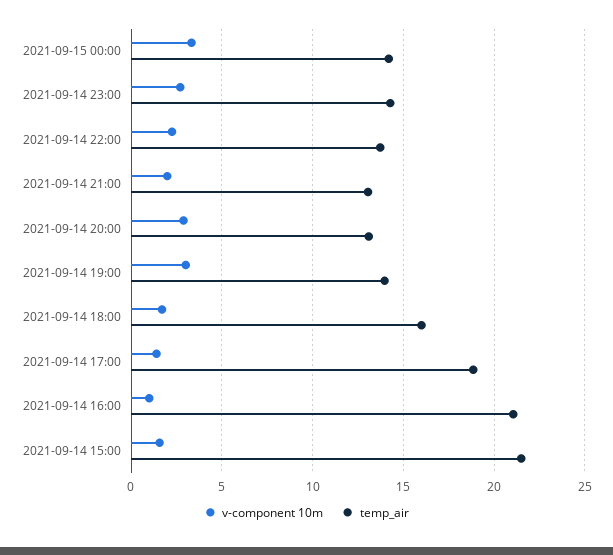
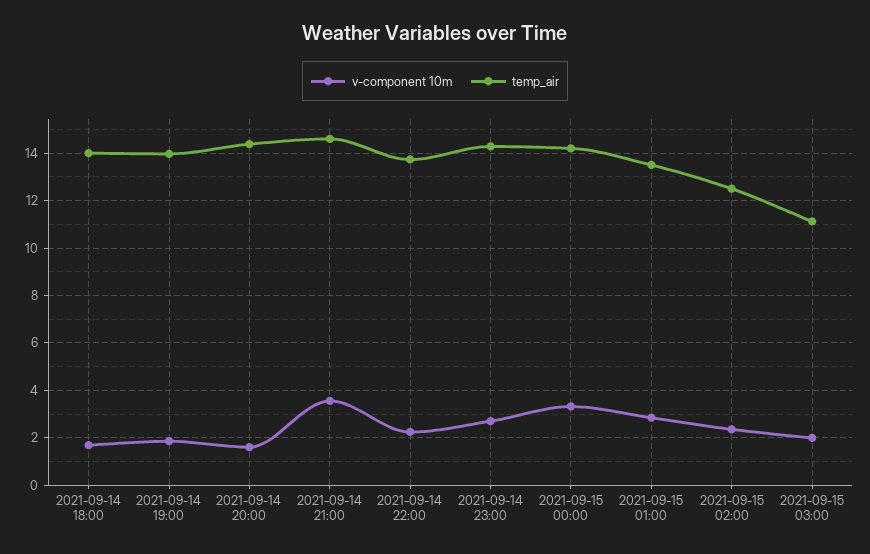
v-component 10m, 2021-09-14 21:00: 2 -> 3.5
temp_air, 2021-09-14 21:00: 13 -> 14.5
v-component 10m, 2021-09-14 20:00: 3 -> 1.5
temp_air, 2021-09-14 20:00: 13 -> 14.5
v-component 10m, 2021-09-14 19:00: 3 -> 2
temp_air, 2021-09-14 18:00: 16 -> 14
v-component 10m, 2021-09-14 17:00: 1.5 -> none
temp_air, 2021-09-14 17:00: 19 -> none
v-component 10m, 2021-09-14 16:00: 1 -> none
temp_air, 2021-09-14 16:00: 21 -> none
v-component 10m, 2021-09-14 15:00: 1.5 -> none
temp_air, 2021-09-14 15:00: 21.5 -> none
v-component 10m, 2021-09-15 01:00: none -> 3
temp_air, 2021-09-15 01:00: none -> 13.5
v-component 10m, 2021-09-15 02:00: none -> 2.5
temp_air, 2021-09-15 02:00: none -> 12.5
v-component 10m, 2021-09-15 03:00: none -> 2
temp_air, 2021-09-15 03:00: none -> 11

